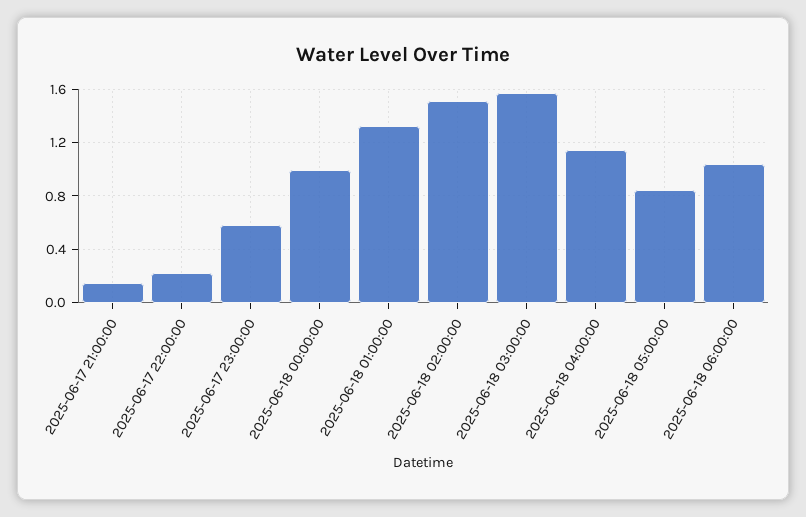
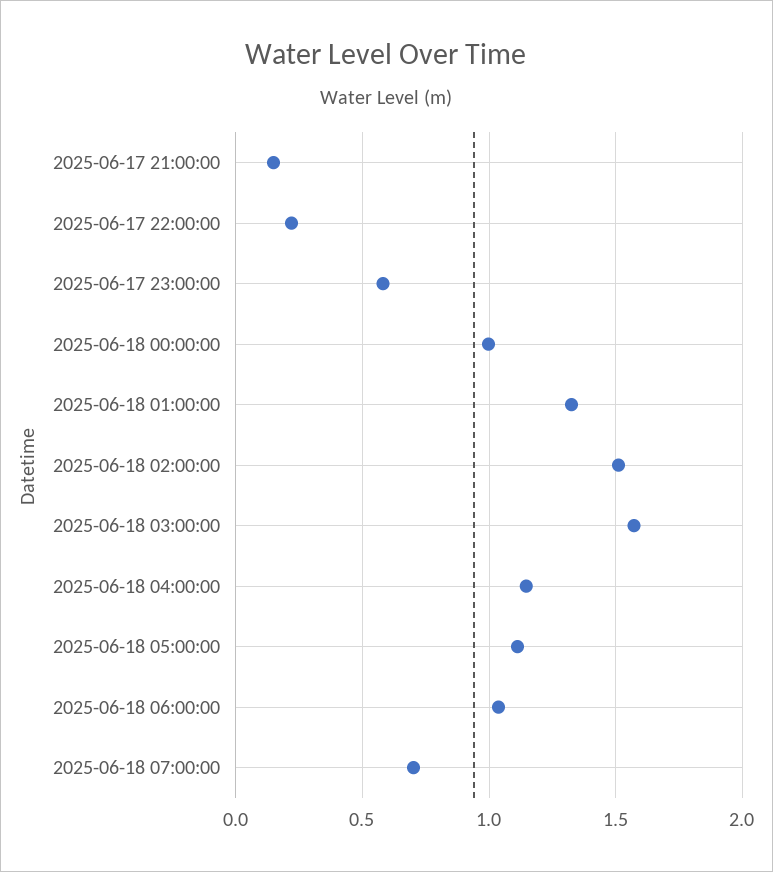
2025-06-18 05:00:00: 0.85 -> 1.1
2025-06-18 07:00:00: none -> 0.7

